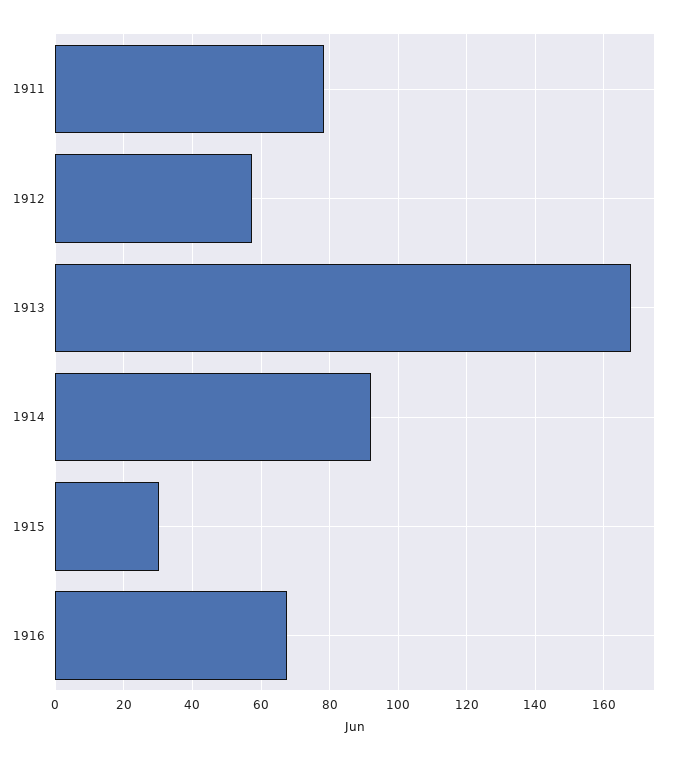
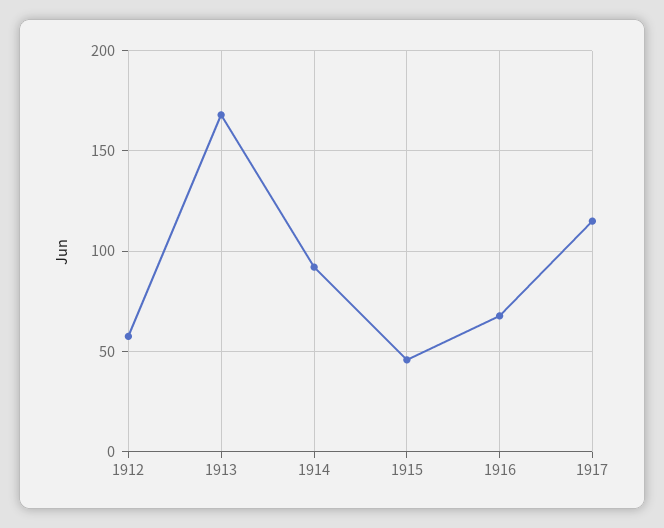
1911: 78 -> none
1915: 30 -> 45
1917: none -> 115

